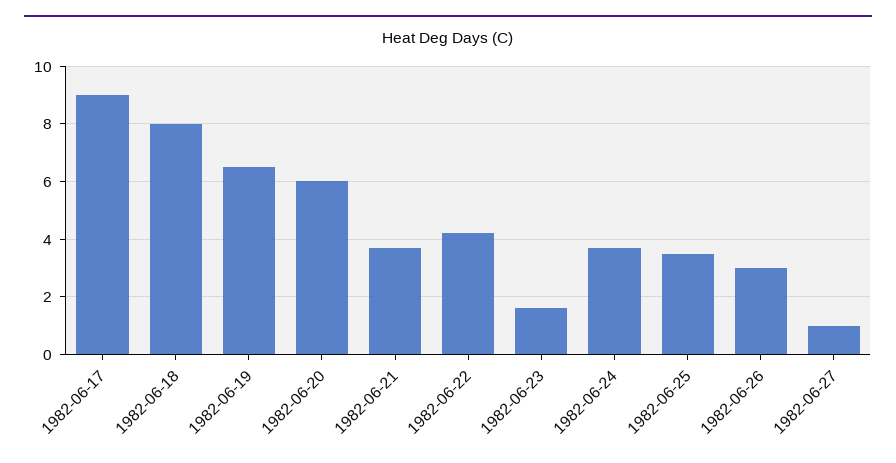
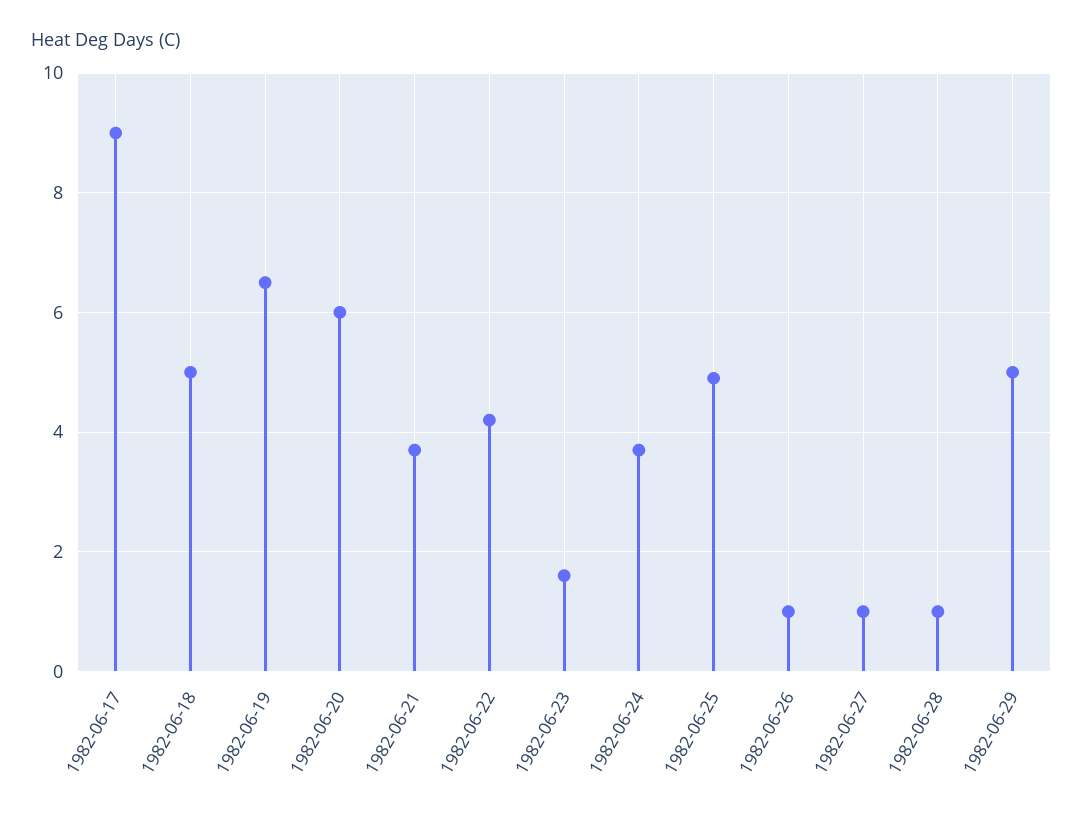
1982-06-18: 8 -> 5
1982-06-25: 3.5 -> 5
1982-06-26: 3 -> 1
1982-06-28: none -> 1
1982-06-29: none -> 5

